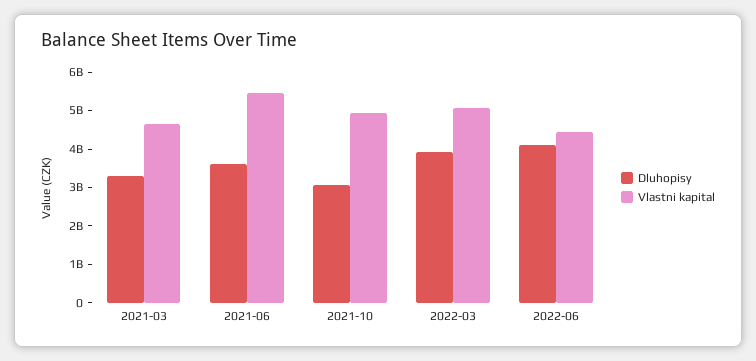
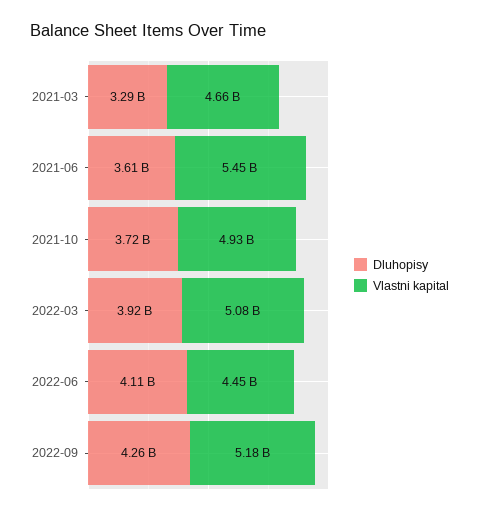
Dluhopisy, 2021-10: 3000000000 -> 3720000000
Dluhopisy, 2022-09: none -> 4260000000
Vlastni kapital, 2022-09: none -> 5180000000

